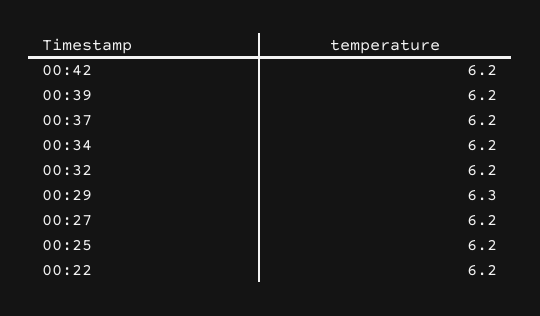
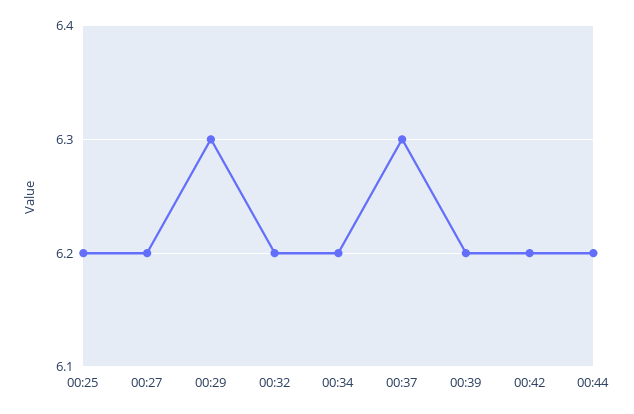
00:37: 6.2 -> 6.3
00:22: 6.2 -> none
00:44: none -> 6.2

